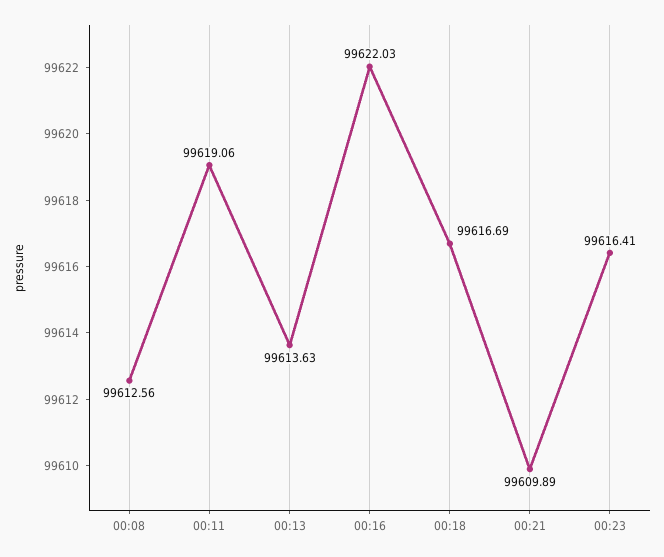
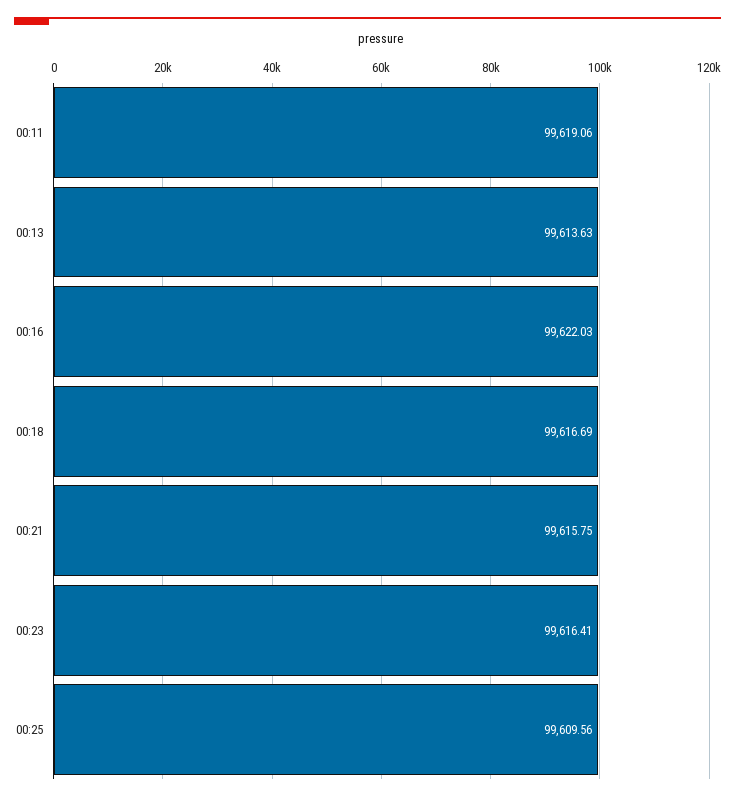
00:08: 99612.56 -> none
00:21: 99609.89 -> 99615.75
00:25: none -> 99609.56

